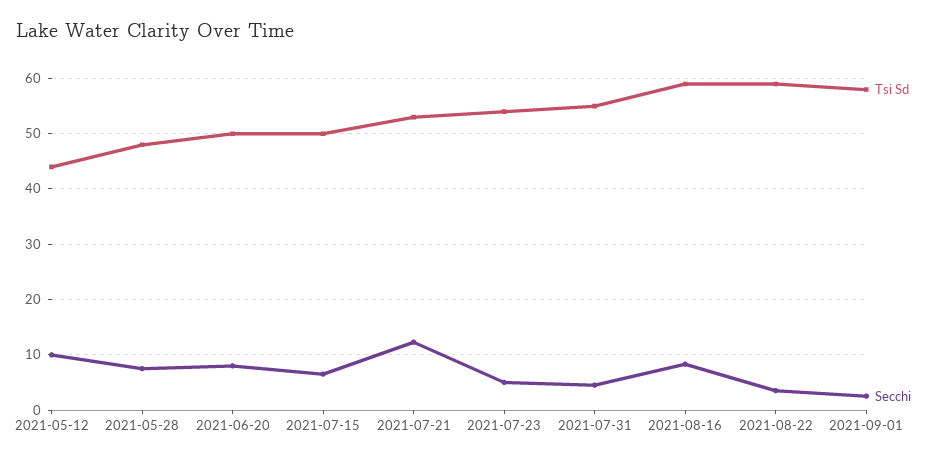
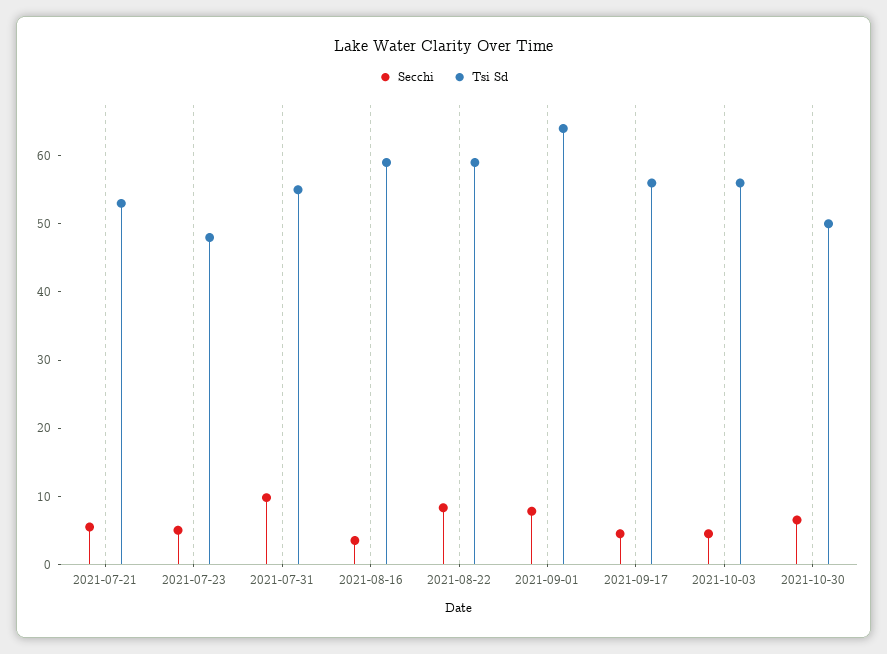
Tsi Sd, 2021-05-12: 44 -> none
Secchi, 2021-05-12: 10 -> none
Tsi Sd, 2021-05-28: 48 -> none
Secchi, 2021-05-28: 8 -> none
Tsi Sd, 2021-06-20: 50 -> none
Secchi, 2021-06-20: 8 -> none
Tsi Sd, 2021-07-15: 50 -> none
Secchi, 2021-07-15: 6 -> none
Secchi, 2021-07-21: 12 -> 6
Tsi Sd, 2021-07-23: 54 -> 48
Secchi, 2021-07-31: 4 -> 10
Secchi, 2021-08-16: 8 -> 4
Secchi, 2021-08-22: 4 -> 8
Tsi Sd, 2021-09-01: 58 -> 64
Secchi, 2021-09-01: 2 -> 8
Secchi, 2021-09-17: none -> 4
Tsi Sd, 2021-09-17: none -> 56
Secchi, 2021-10-03: none -> 4
Tsi Sd, 2021-10-03: none -> 56
Secchi, 2021-10-30: none -> 6
Tsi Sd, 2021-10-30: none -> 50

